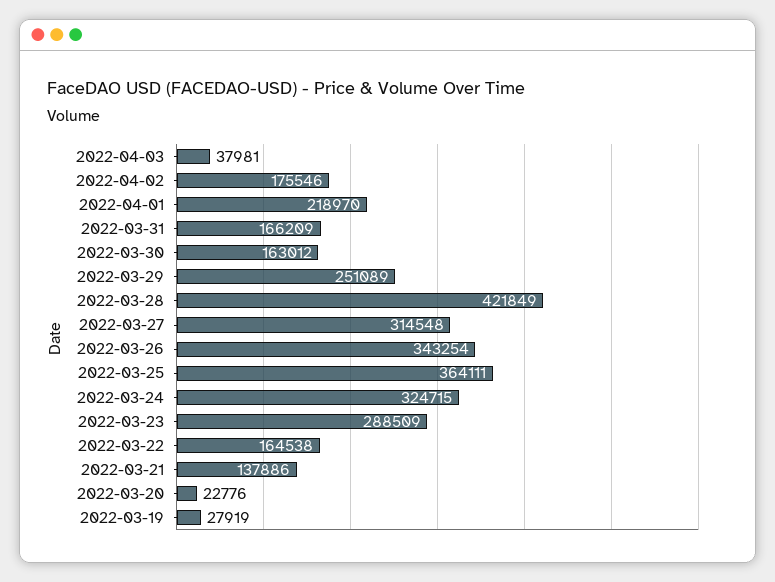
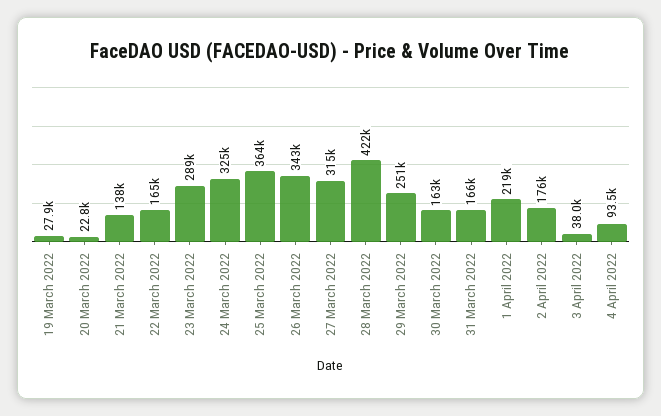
4 April 2022: none -> 93500

